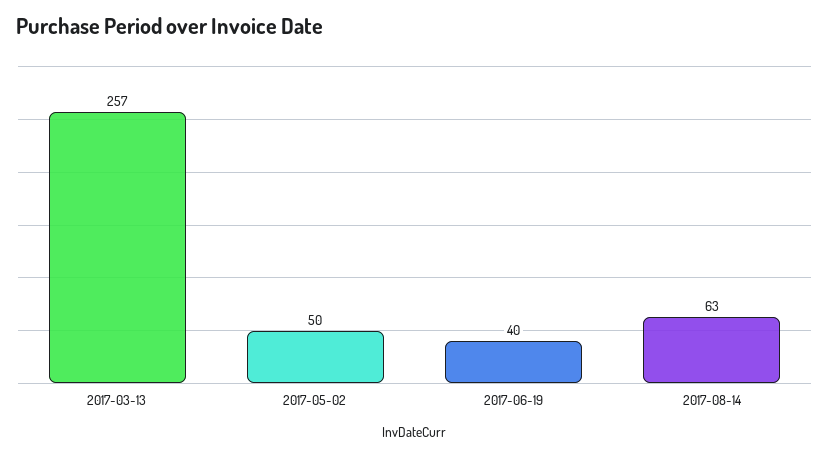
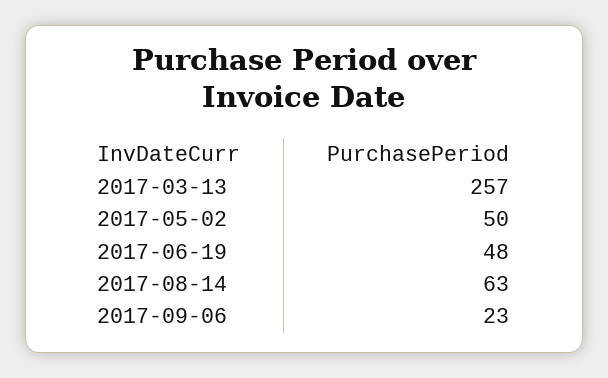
2017-06-19: 40 -> 48
2017-09-06: none -> 23

